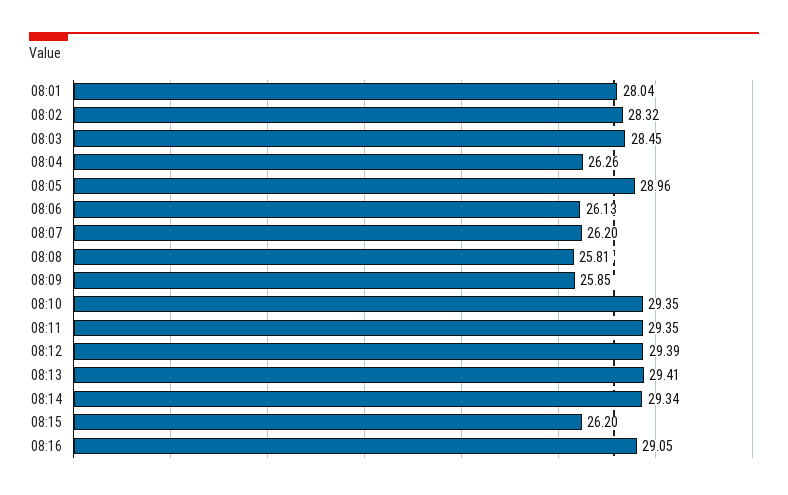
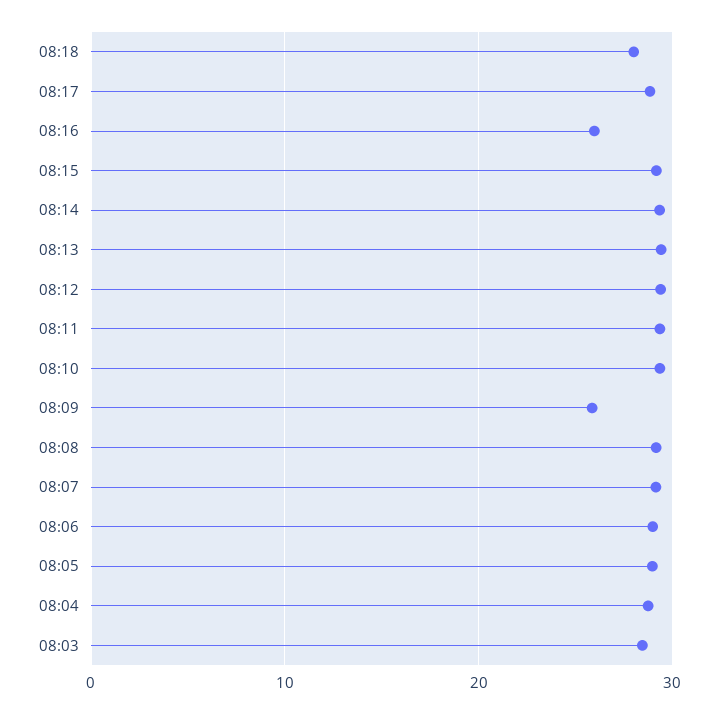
08:01: 28.04 -> none
08:02: 28.32 -> none
08:04: 26.26 -> 29
08:06: 26.13 -> 29
08:07: 26.2 -> 29
08:08: 25.81 -> 29
08:15: 26.2 -> 29
08:16: 29.05 -> 26
08:18: none -> 28
08:17: none -> 29

